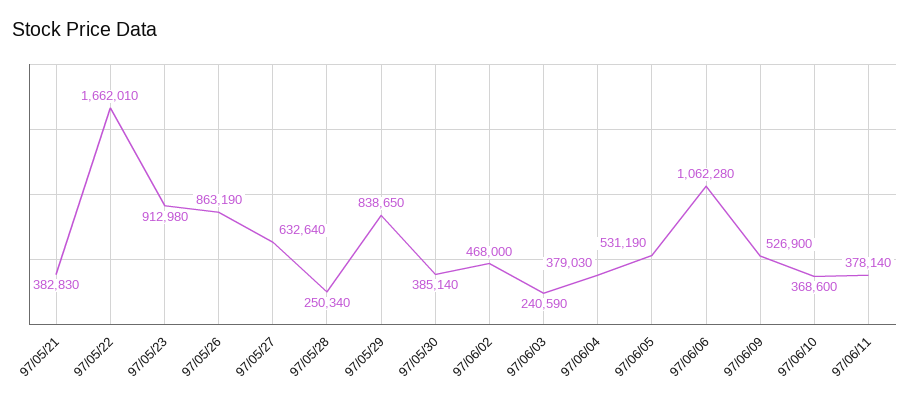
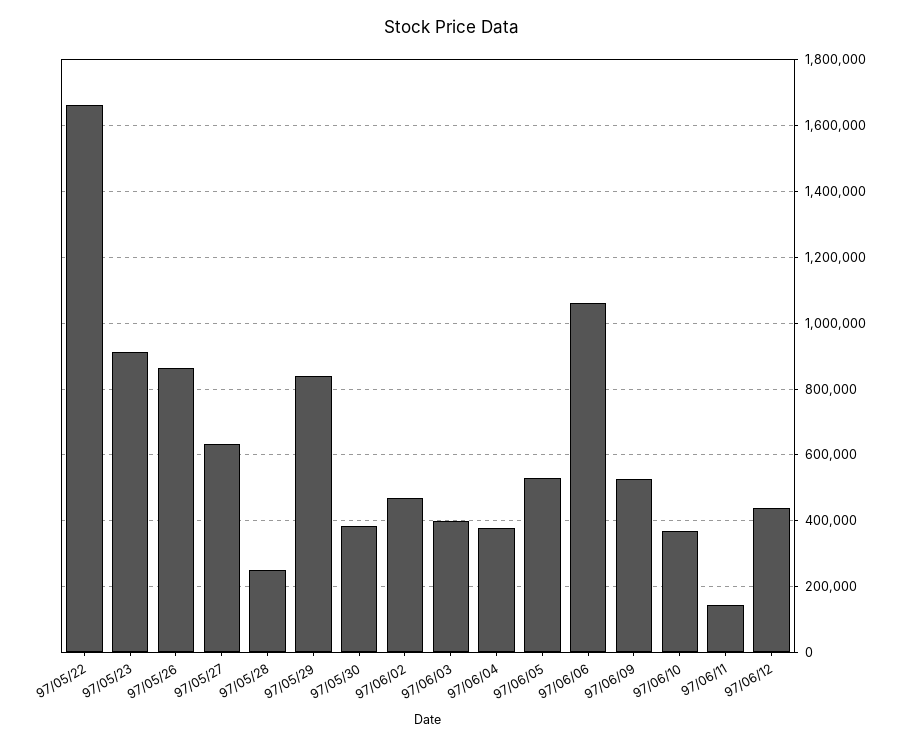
97/05/21: 382830 -> none
97/06/03: 240590 -> 400000
97/06/11: 378140 -> 140000
97/06/12: none -> 440000

